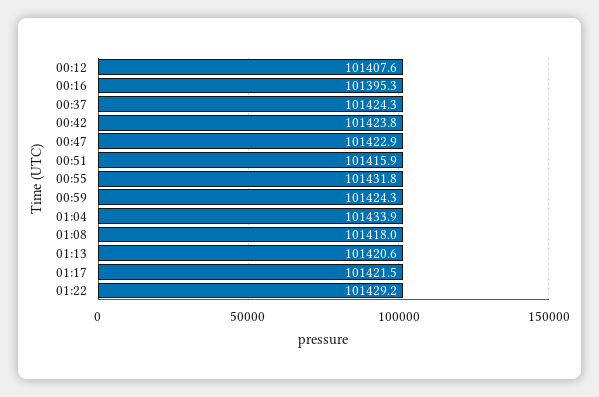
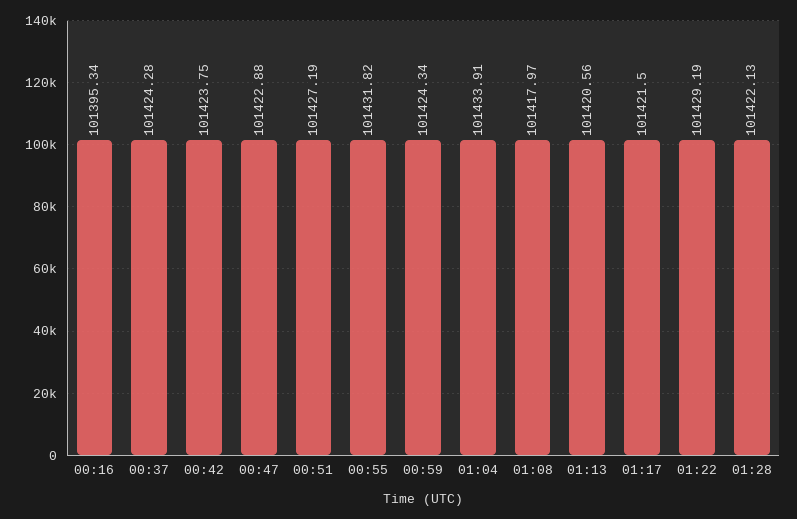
00:12: 101407.6 -> none
00:51: 101415.9 -> 101427.19
01:28: none -> 101422.13

